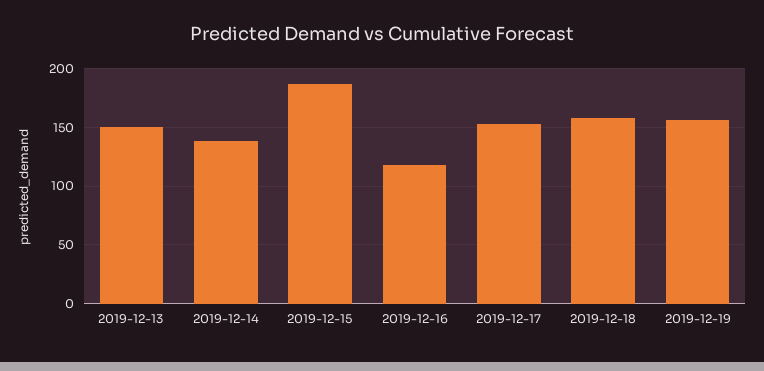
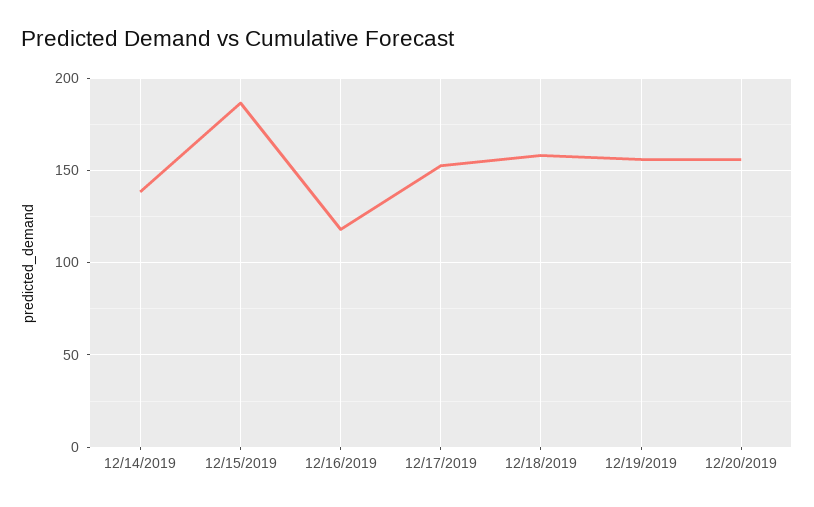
2019-12-13: 150 -> none
12/20/2019: none -> 155

